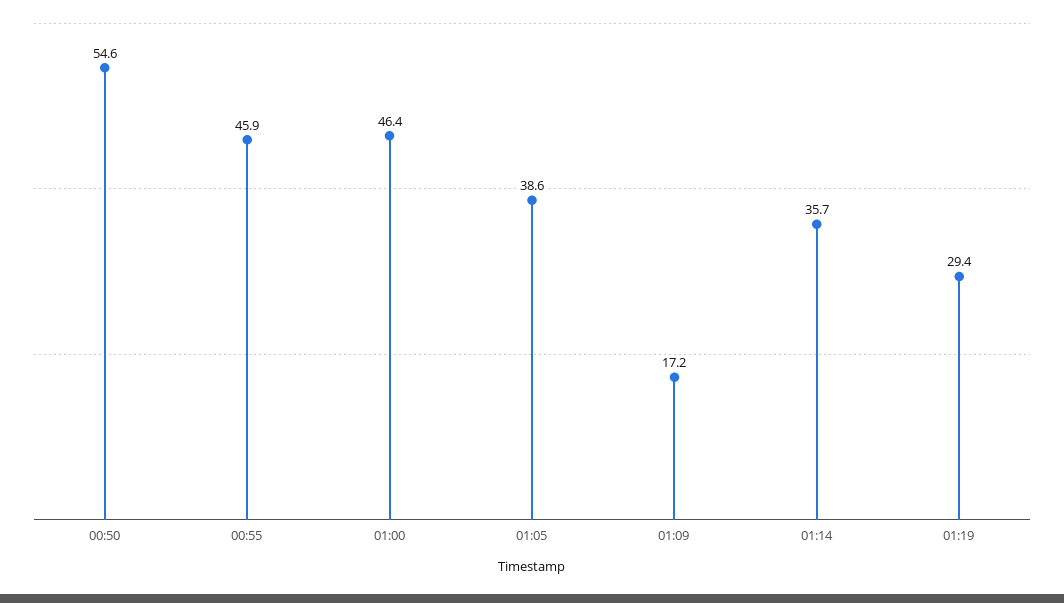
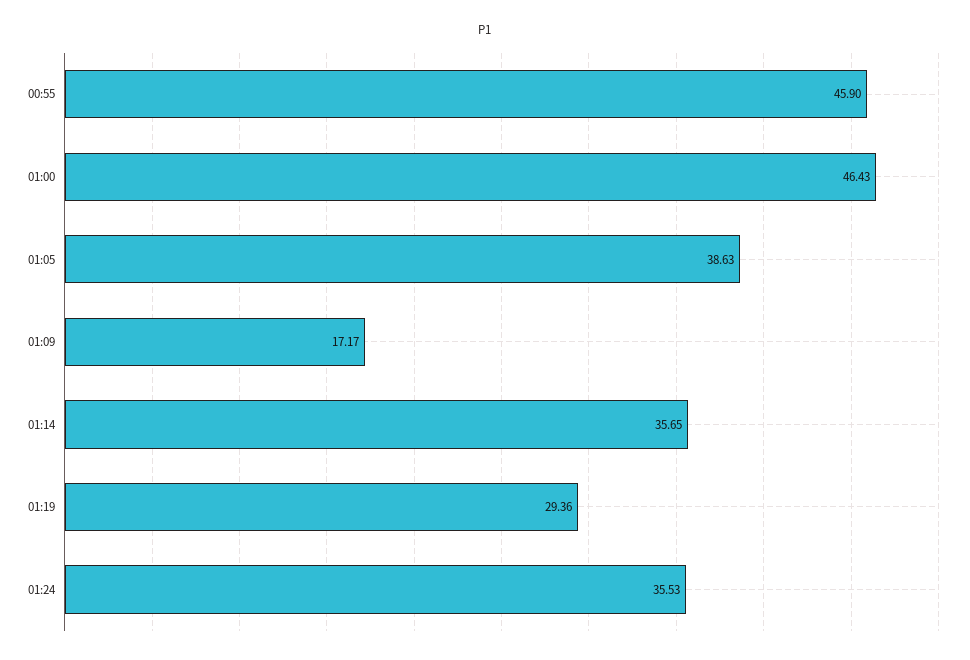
00:50: 54.6 -> none
01:24: none -> 35.53

